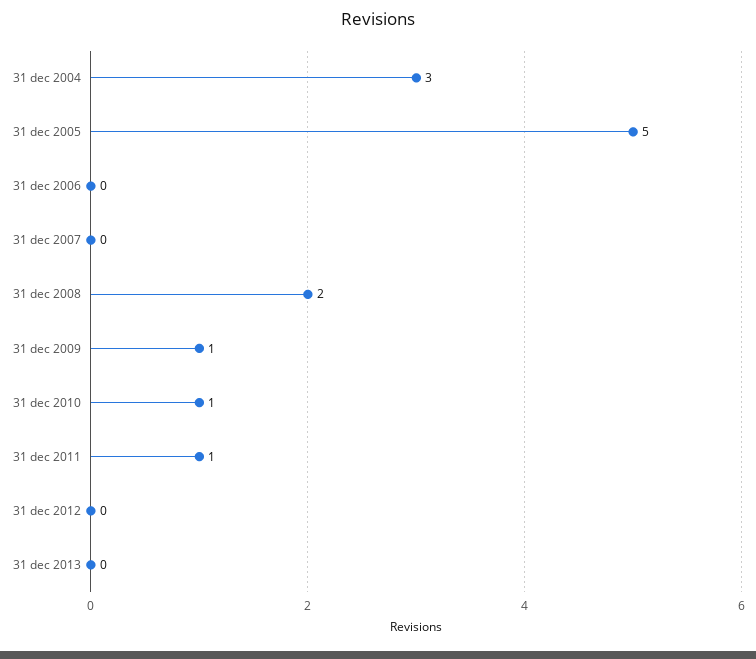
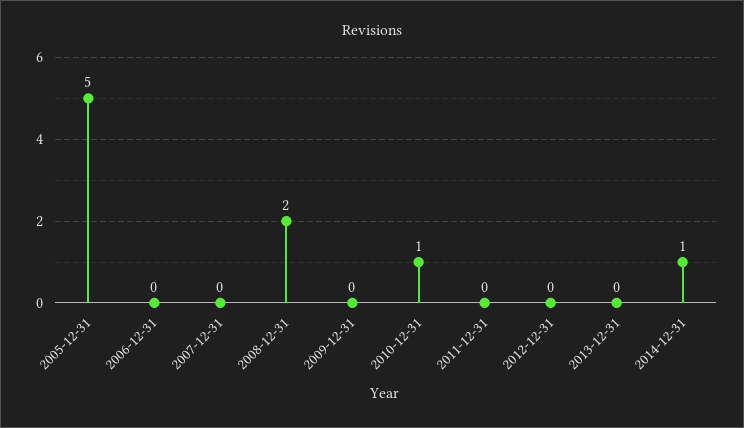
31 dec 2004: 3 -> none
31 dec 2009: 1 -> 0
31 dec 2011: 1 -> 0
2014-12-31: none -> 1

